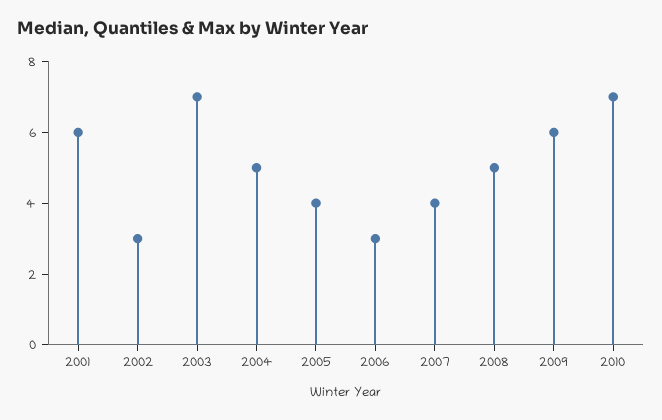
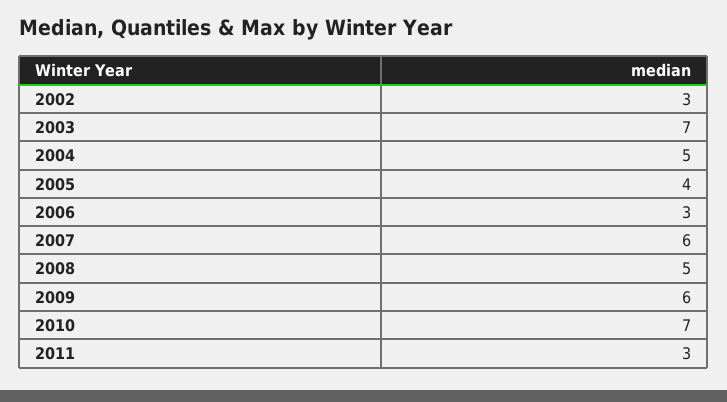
2001: 6 -> none
2007: 4 -> 6
2011: none -> 3

